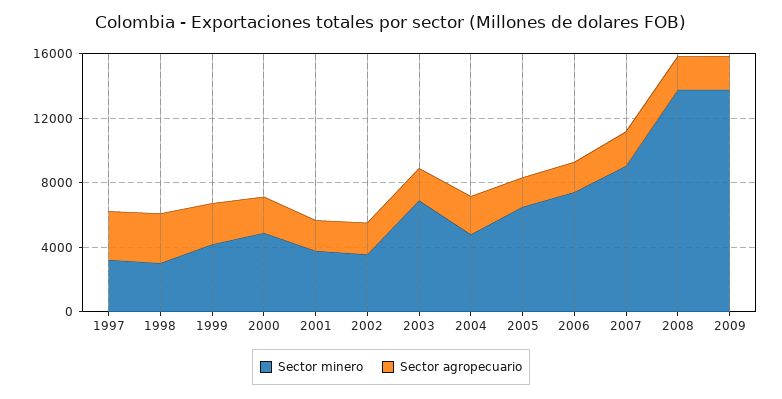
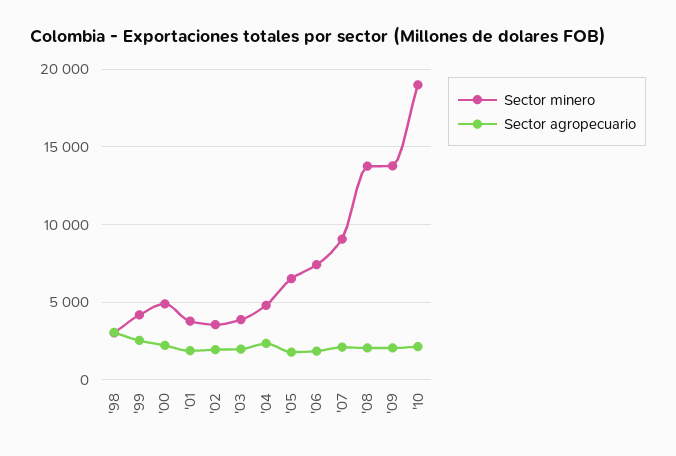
Sector minero, 1997: 3000 -> none
Sector agropecuario, 1997: 3000 -> none
Sector minero, 2003: 7000 -> 4000
Sector minero, '10: none -> 19000
Sector agropecuario, '10: none -> 2000

